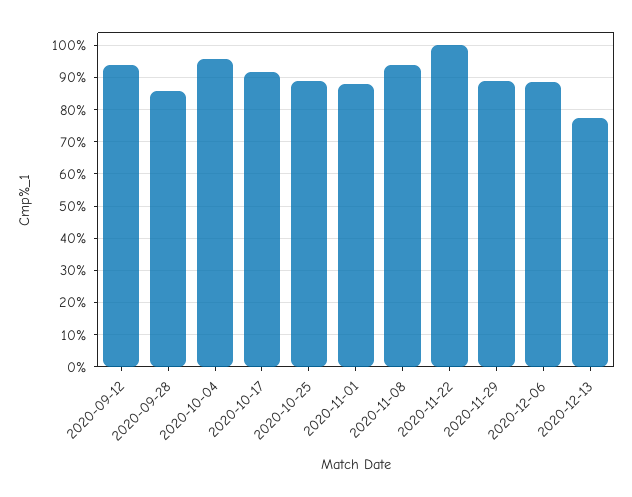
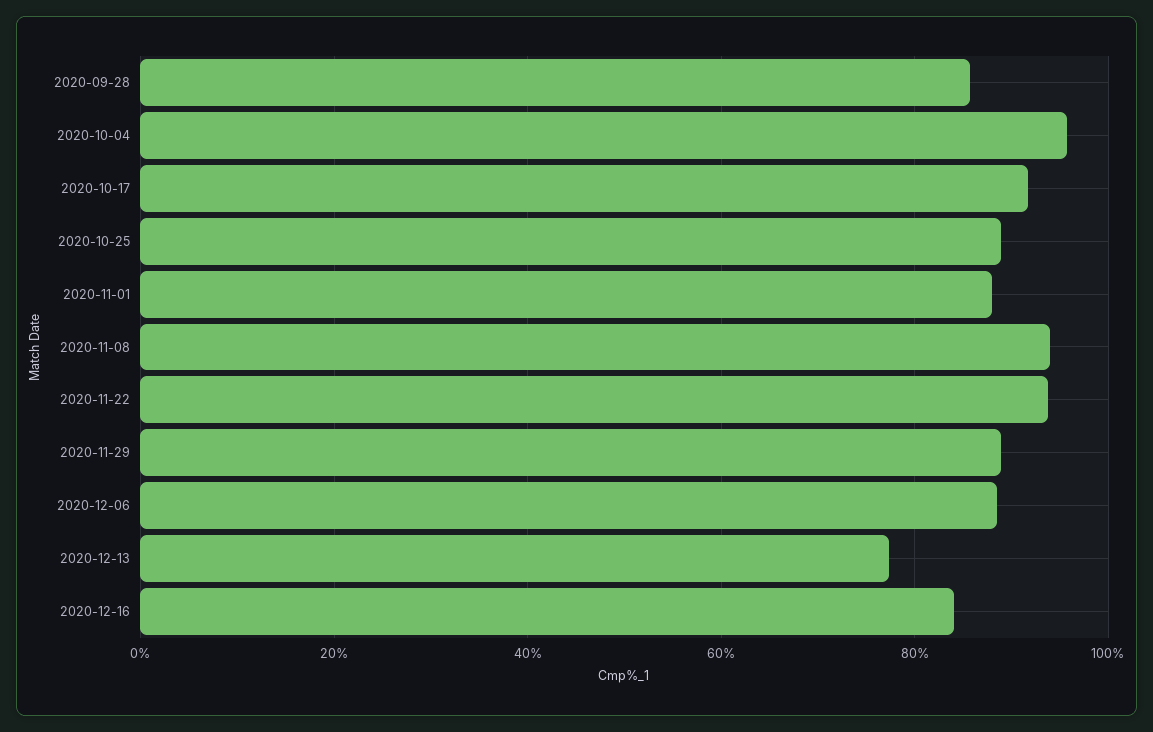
2020-09-12: 94 -> none
2020-11-22: 100 -> 94
2020-12-16: none -> 84

